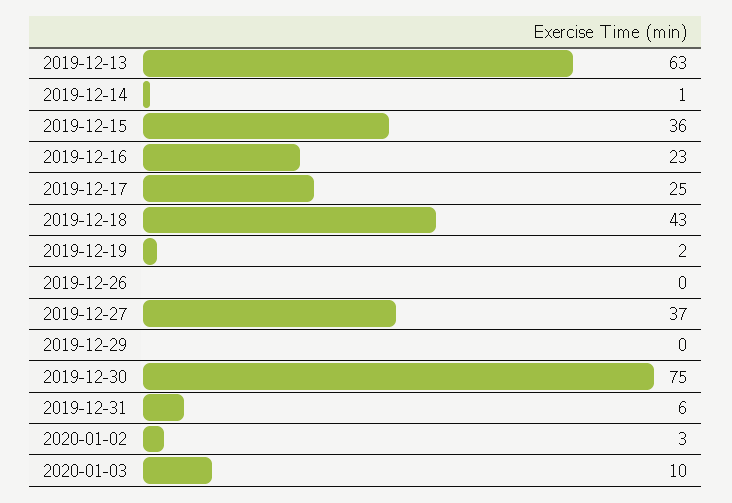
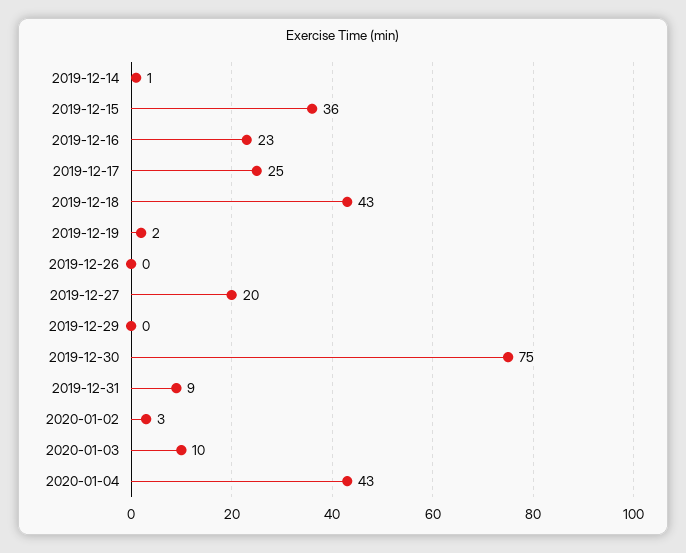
2019-12-13: 63 -> none
2019-12-27: 37 -> 20
2019-12-31: 6 -> 9
2020-01-04: none -> 43

